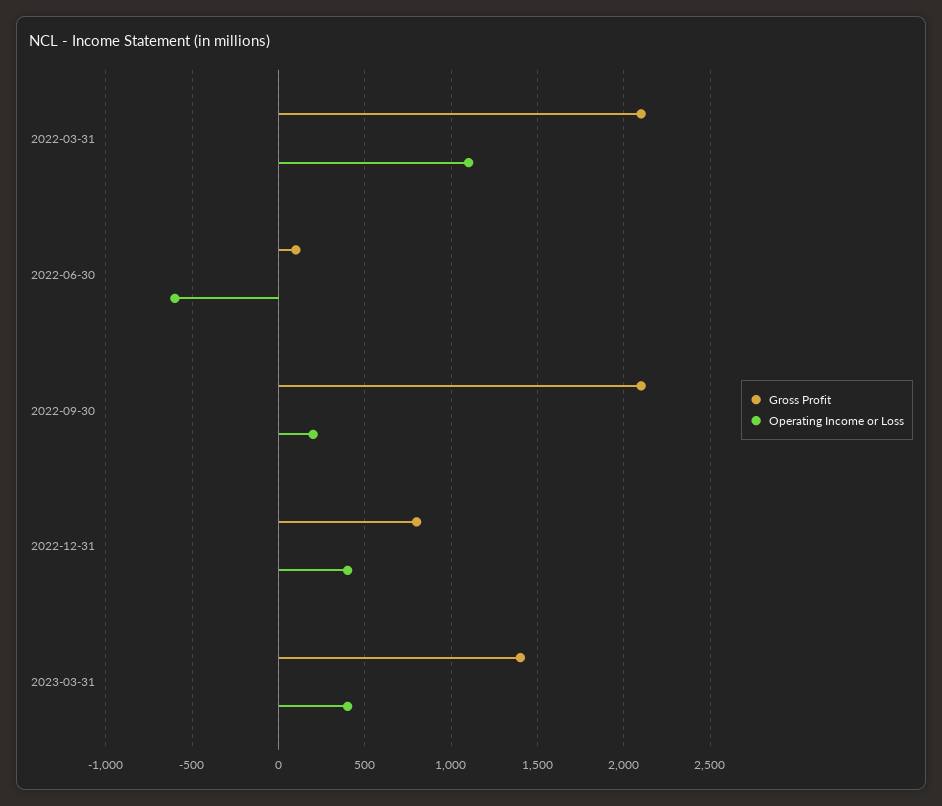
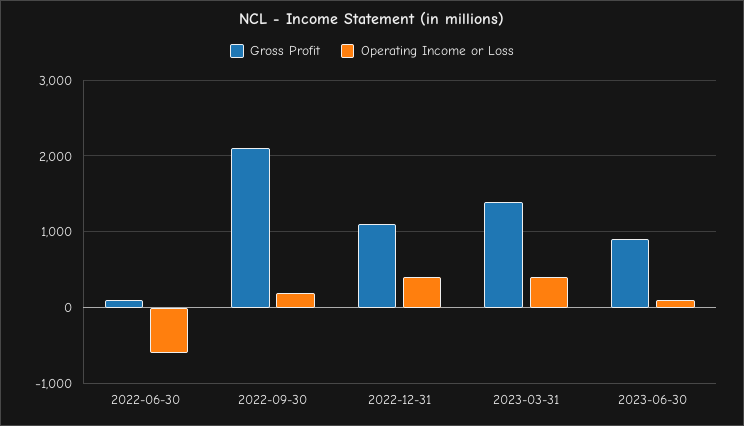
Gross Profit, 2022-03-31: 2100 -> none
Operating Income or Loss, 2022-03-31: 1100 -> none
Gross Profit, 2022-12-31: 800 -> 1100
Gross Profit, 2023-06-30: none -> 900
Operating Income or Loss, 2023-06-30: none -> 100

